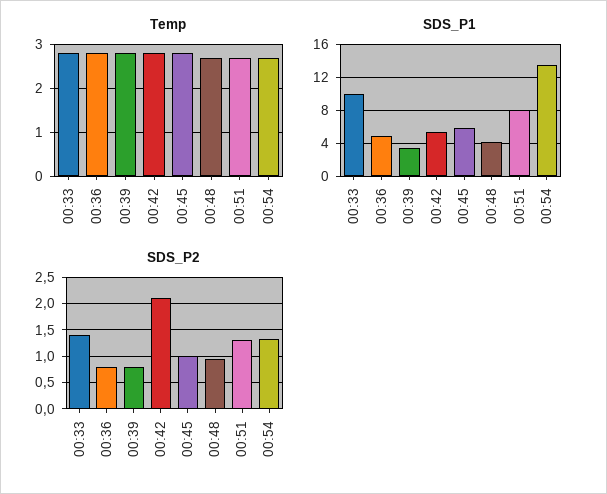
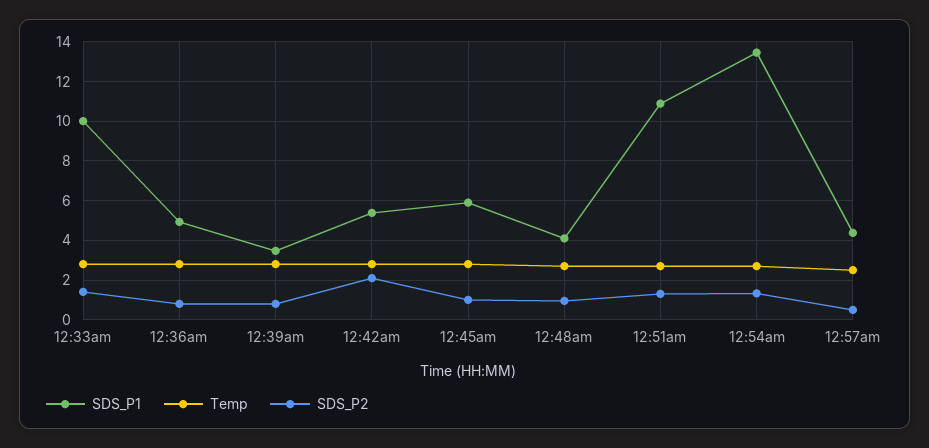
SDS_P1, 00:51: 8 -> 11
SDS_P1, 12:57am: none -> 4.5
Temp, 12:57am: none -> 2.5
SDS_P2, 12:57am: none -> 0.5

